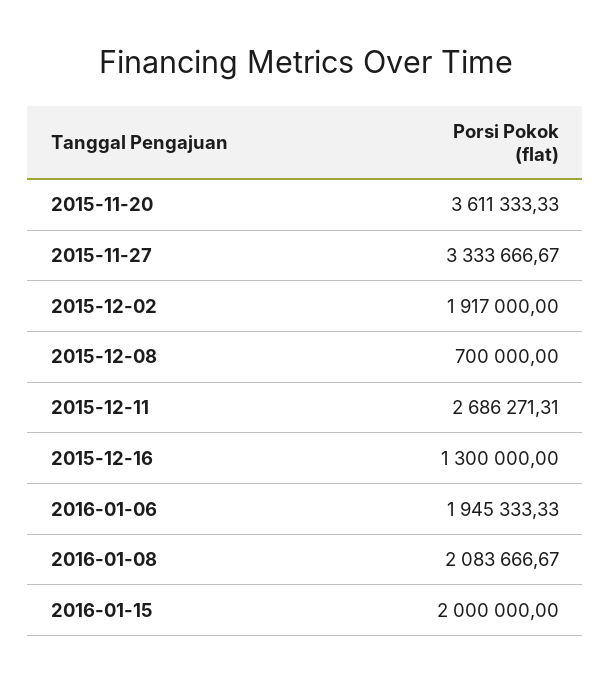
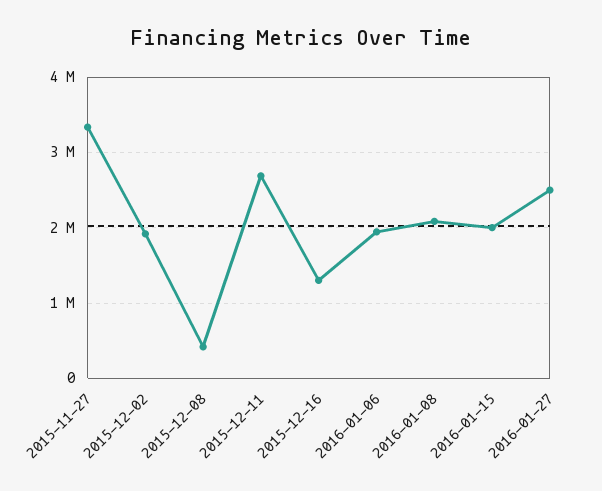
2015-11-20: 3611333.33 -> none
2015-12-08: 700000 -> 400000
2016-01-27: none -> 2500000

